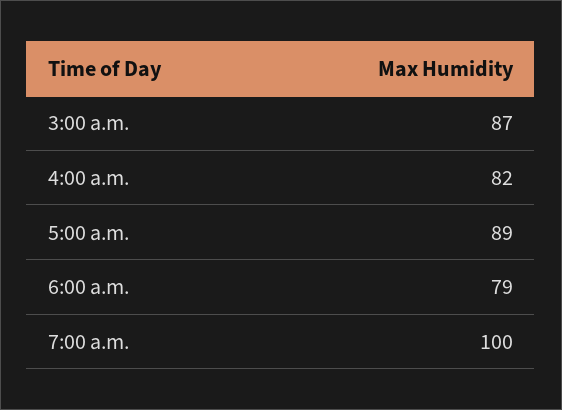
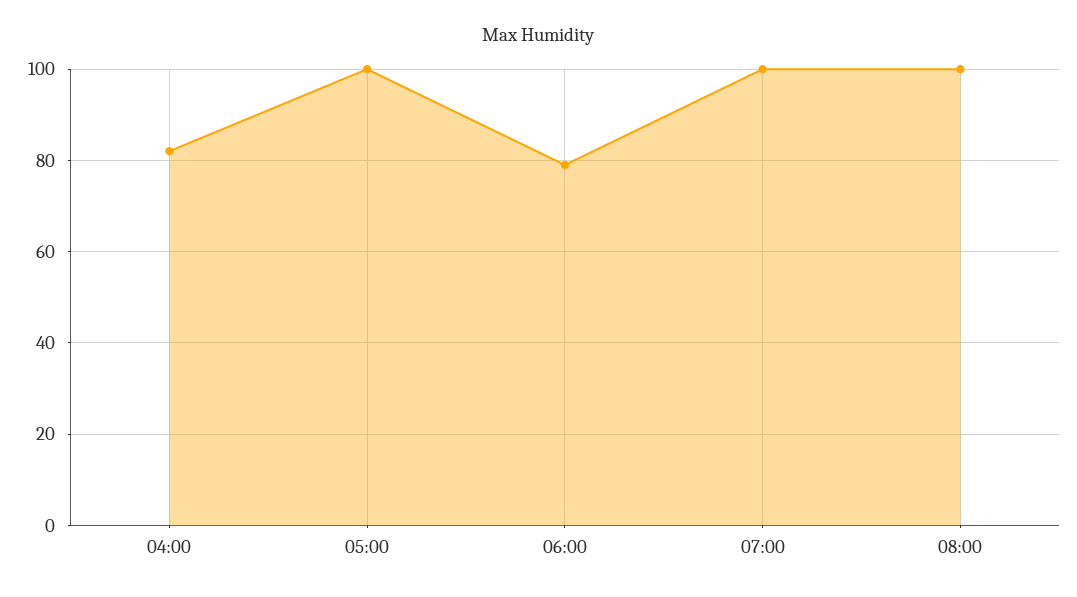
3:00 a.m.: 87 -> none
5:00 a.m.: 89 -> 100
08:00: none -> 100

